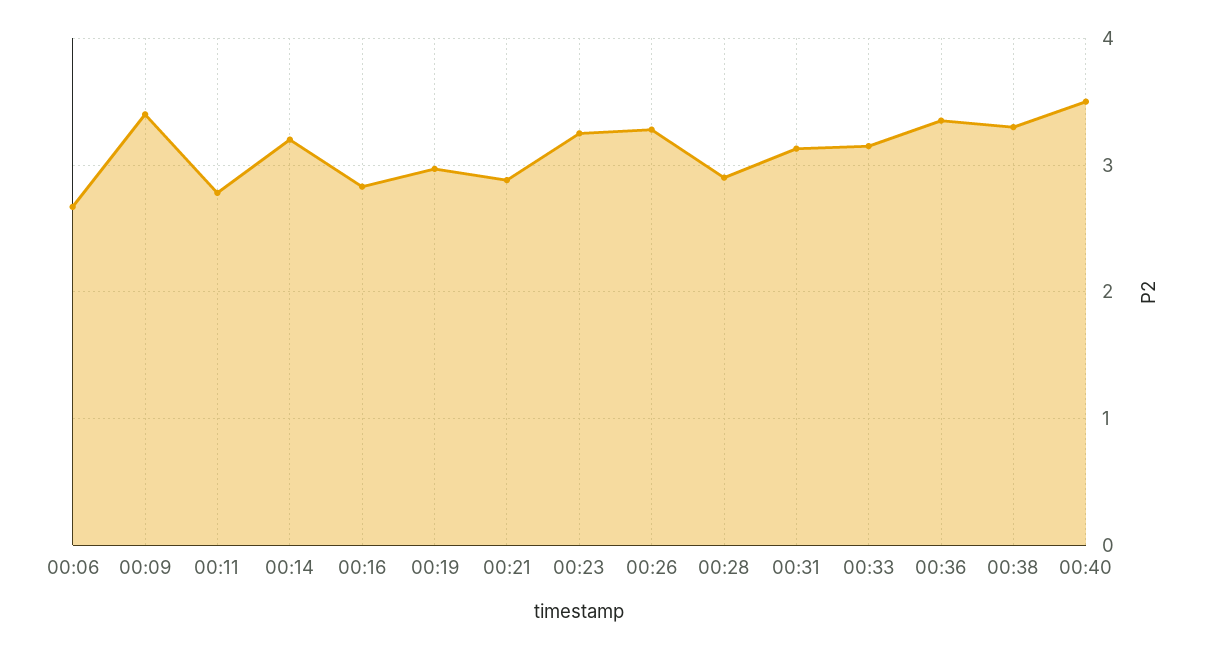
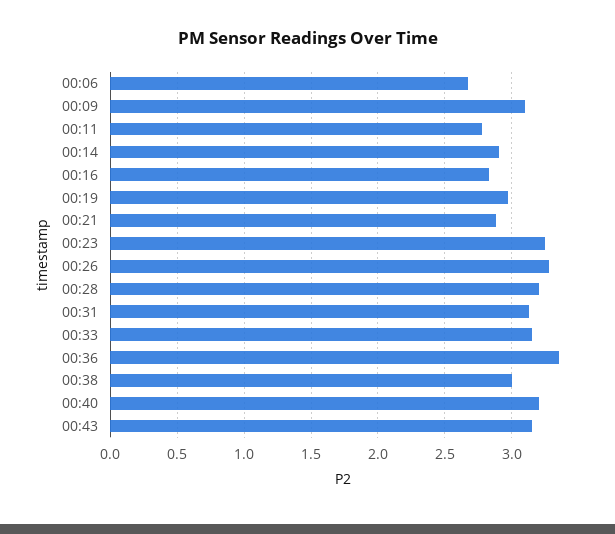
00:09: 3.4 -> 3.1
00:14: 3.2 -> 2.9
00:28: 2.9 -> 3.2
00:38: 3.3 -> 3
00:40: 3.5 -> 3.2
00:43: none -> 3.15

